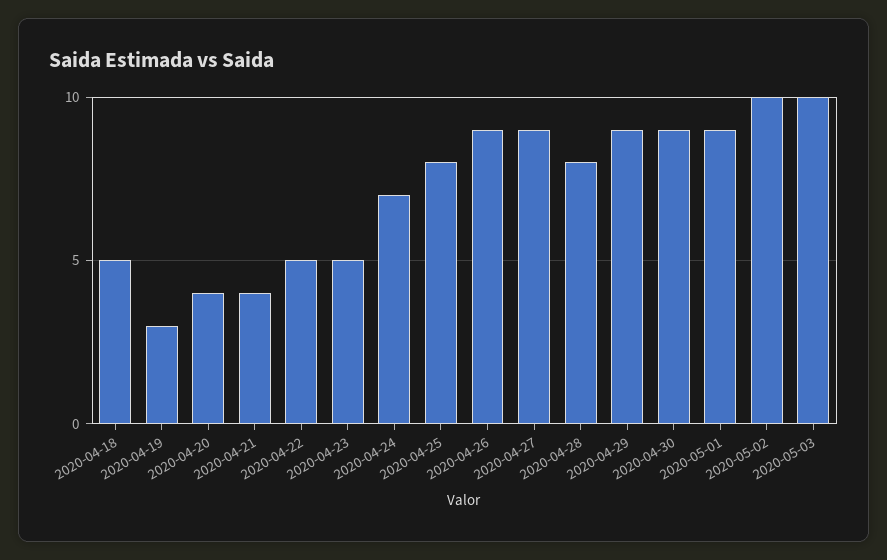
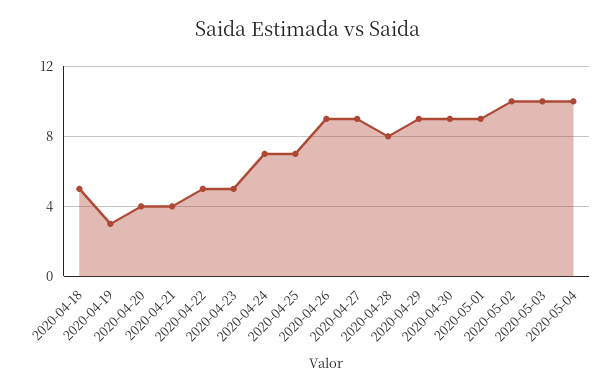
2020-04-25: 8 -> 7
2020-05-04: none -> 10

